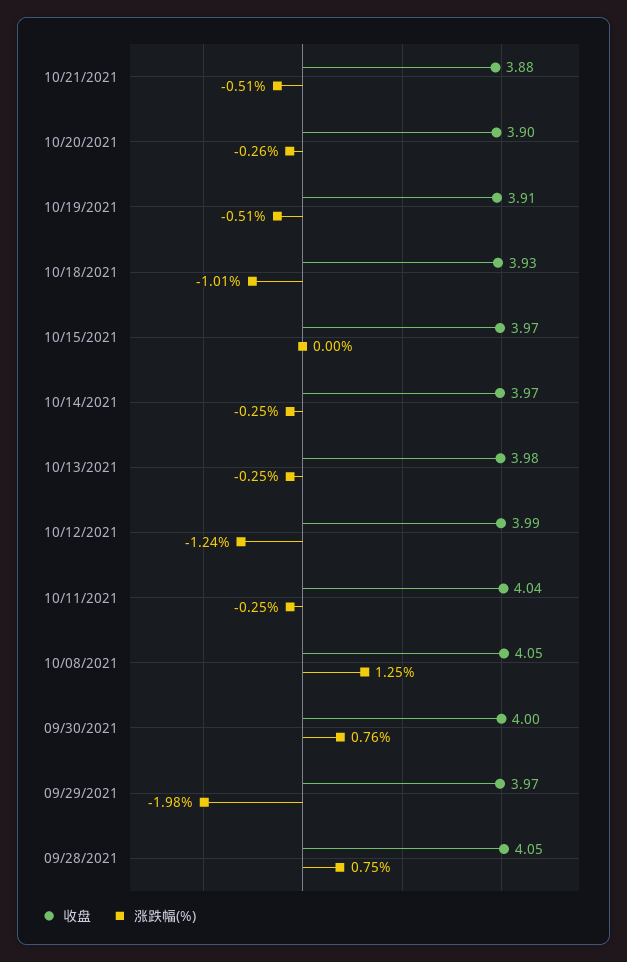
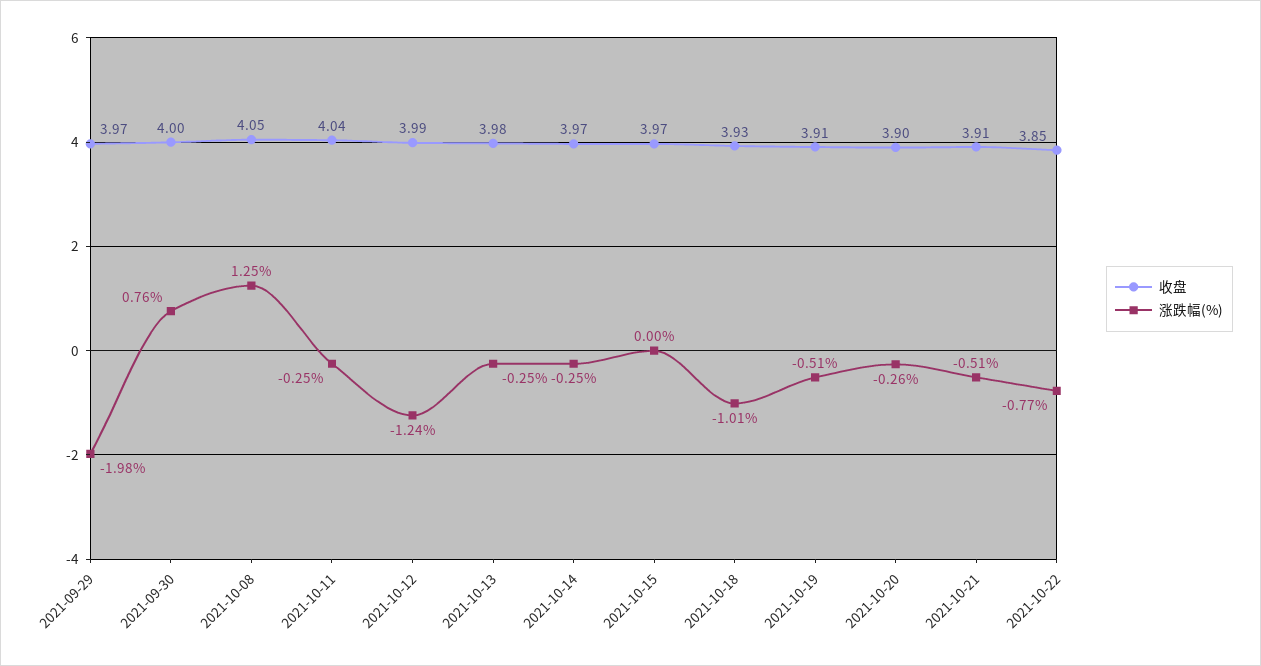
收盘, 10/21/2021: 3.88 -> 3.91
收盘, 09/28/2021: 4.05 -> none
涨跌幅(%), 09/28/2021: 0.75 -> none
收盘, 2021-10-22: none -> 3.85
涨跌幅(%), 2021-10-22: none -> -0.77

